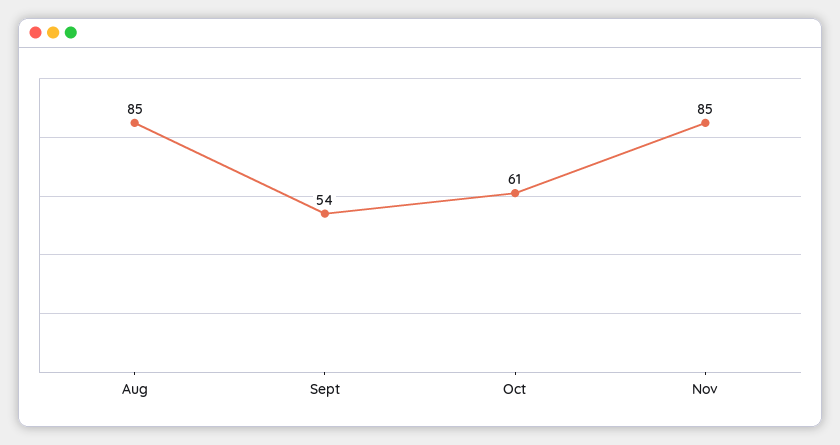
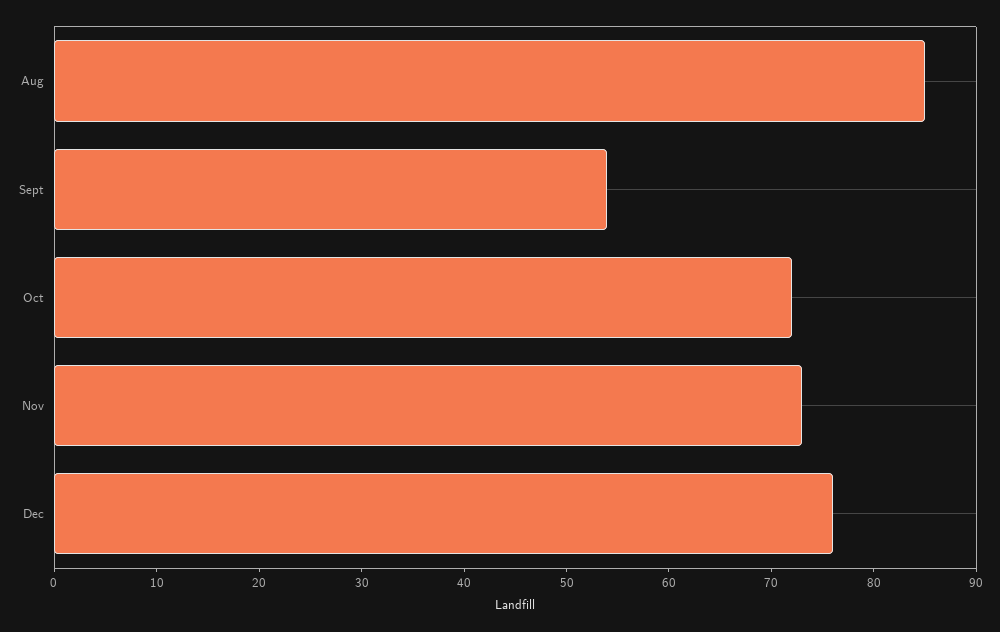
Oct: 61 -> 72
Nov: 85 -> 73
Dec: none -> 76

